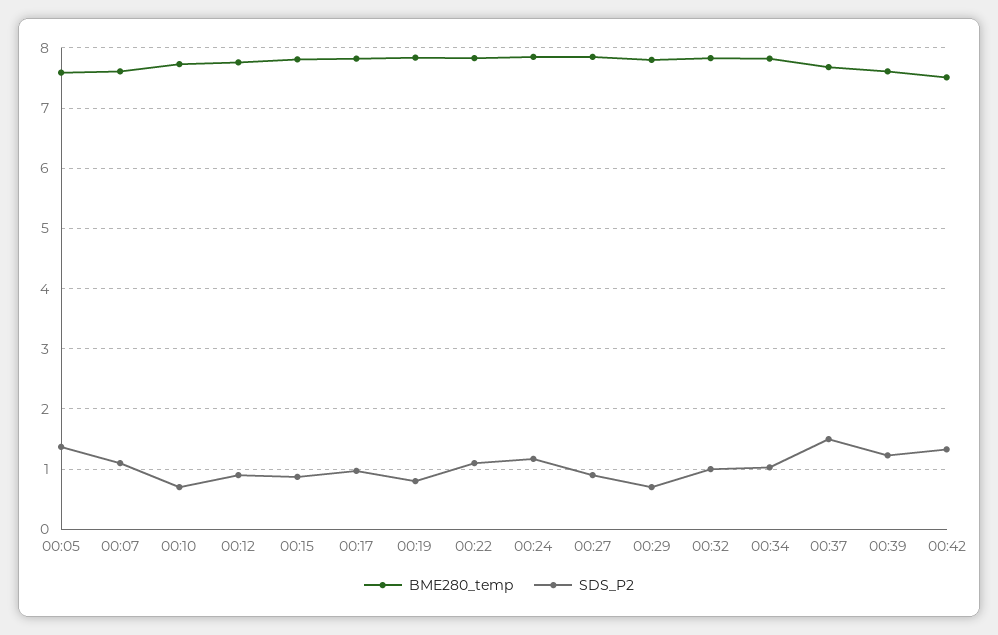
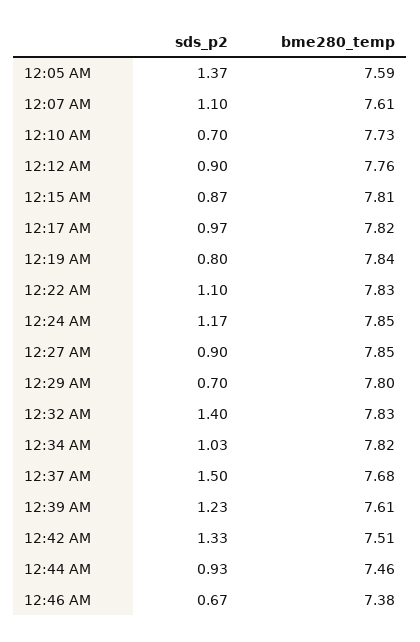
SDS_P2, 00:32: 1 -> 1.4
SDS_P2, 12:44 AM: none -> 0.93
BME280_temp, 12:44 AM: none -> 7.46
SDS_P2, 12:46 AM: none -> 0.67
BME280_temp, 12:46 AM: none -> 7.38

